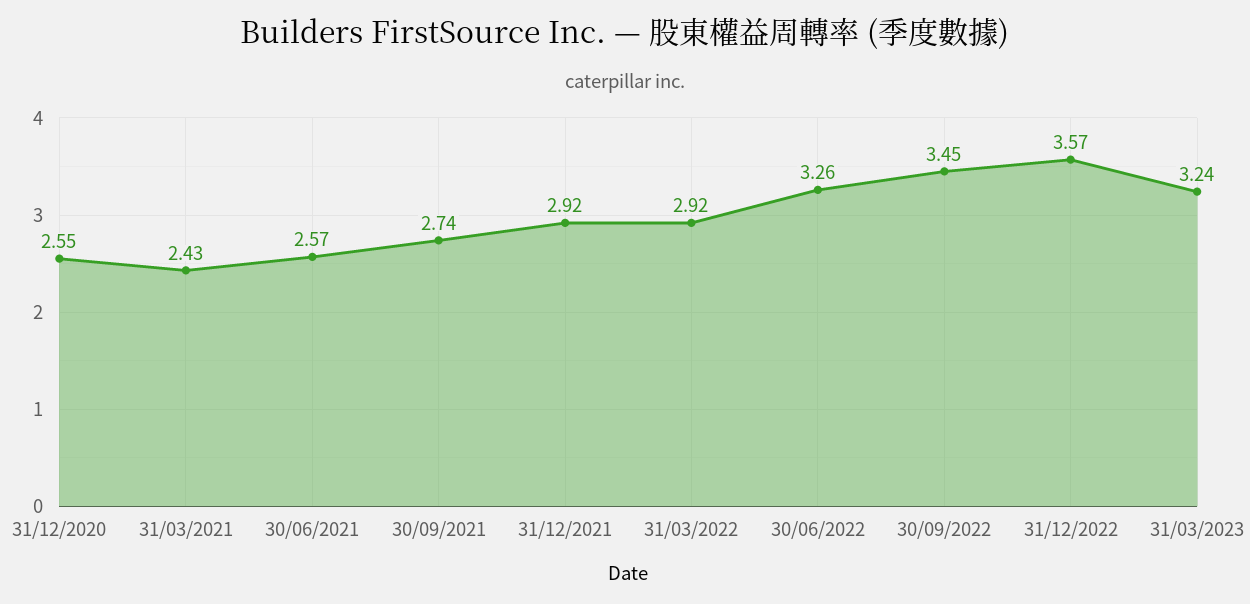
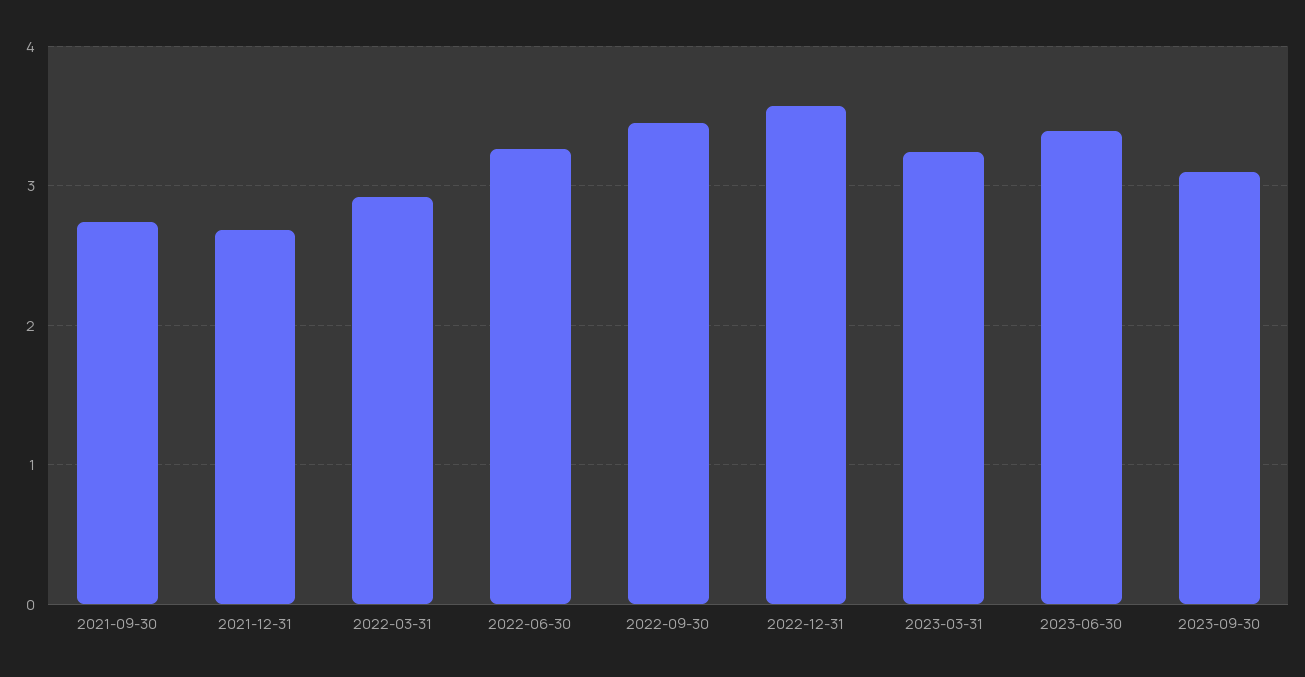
31/12/2020: 2.55 -> none
31/03/2021: 2.43 -> none
30/06/2021: 2.57 -> none
31/12/2021: 2.92 -> 2.7
2023-06-30: none -> 3.4
2023-09-30: none -> 3.1

